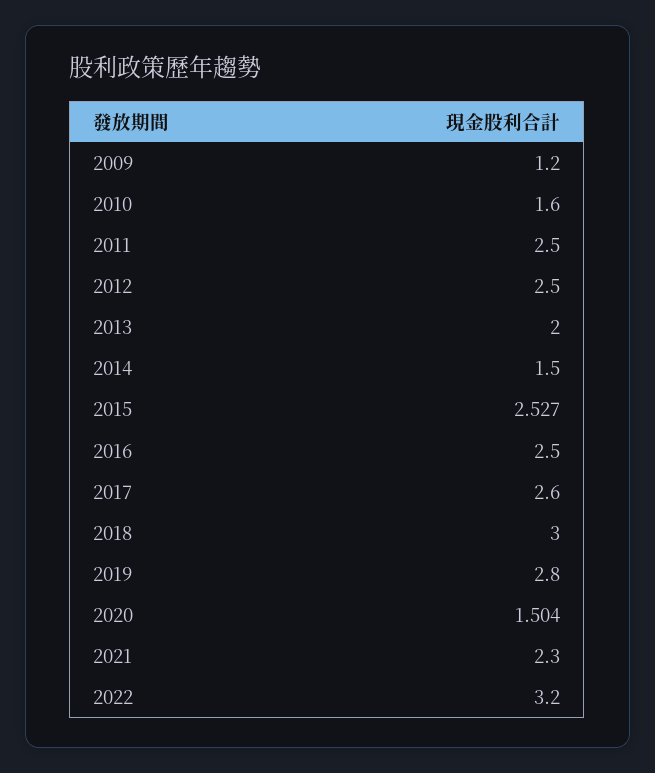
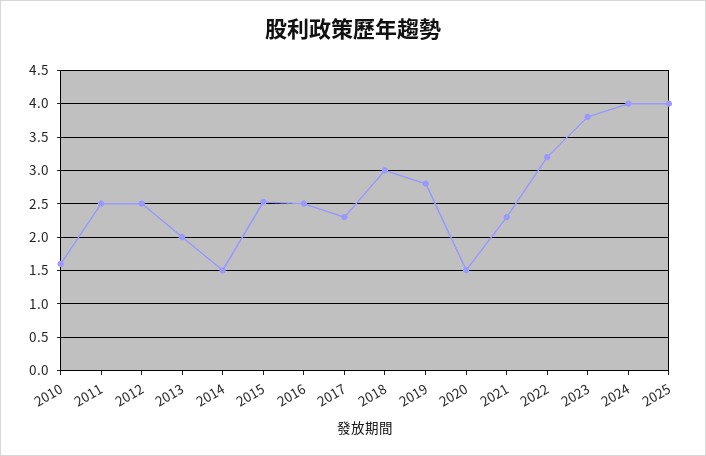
2009: 1.2 -> none
2017: 2.6 -> 2.3
2023: none -> 3.8
2024: none -> 4
2025: none -> 4

